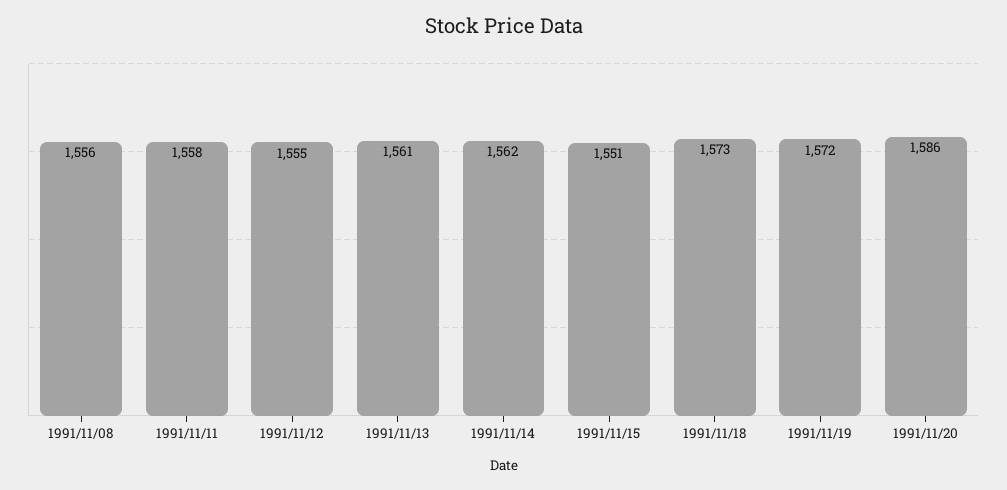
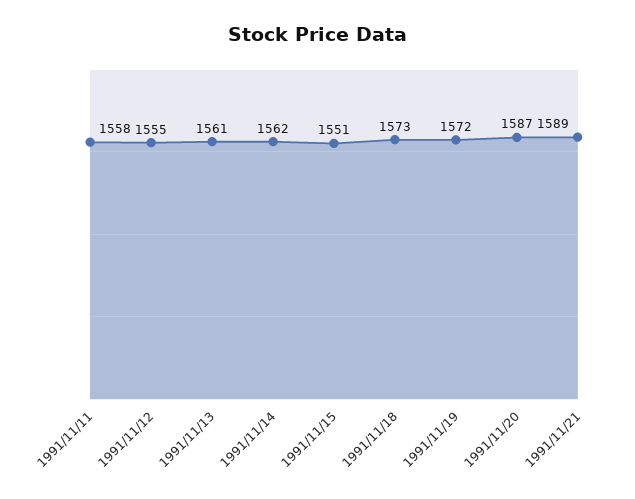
1991/11/08: 1556 -> none
1991/11/20: 1586 -> 1587
1991/11/21: none -> 1589

